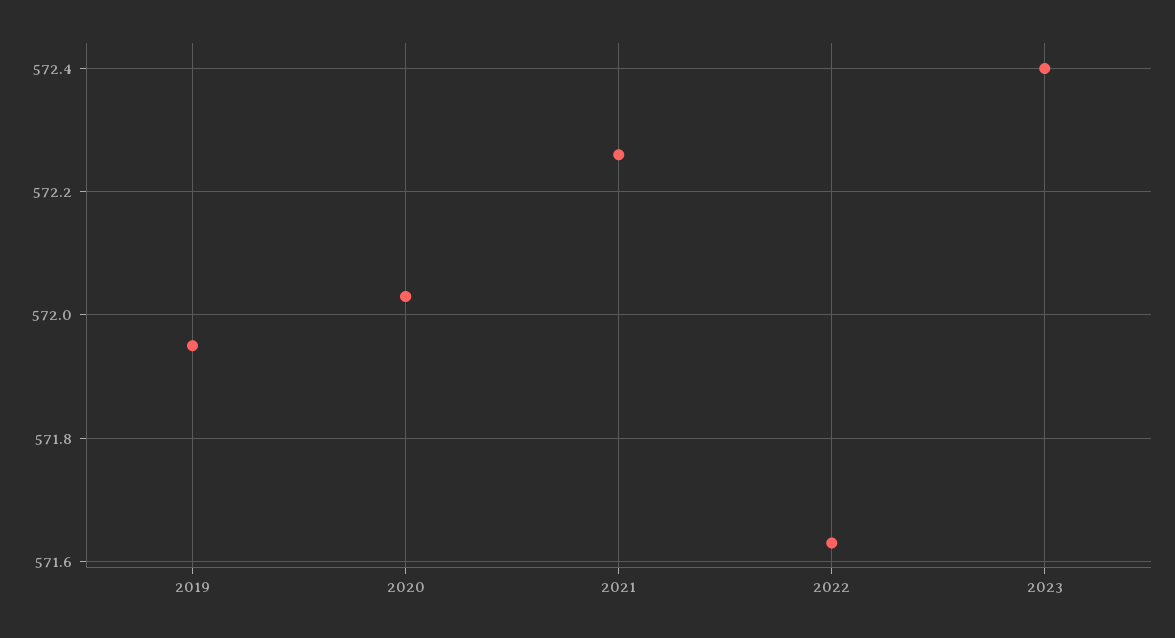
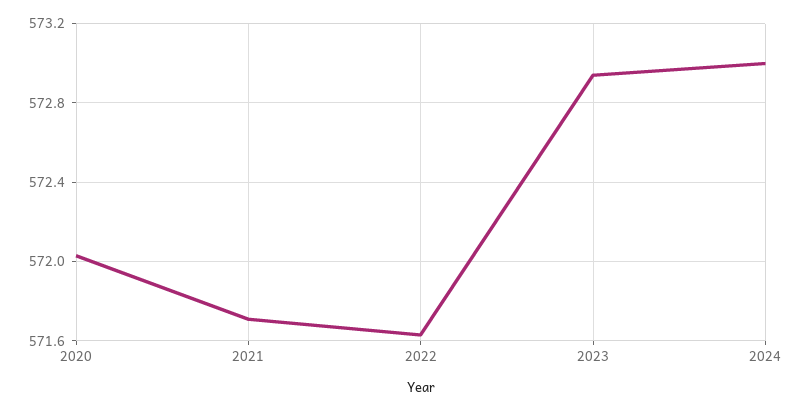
2019: 571.95 -> none
2021: 572.25 -> 571.7
2023: 572.4 -> 572.95
2024: none -> 573

